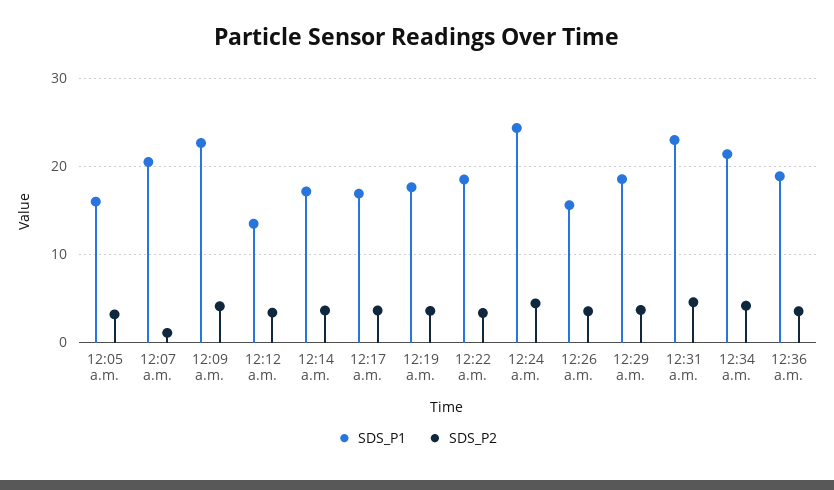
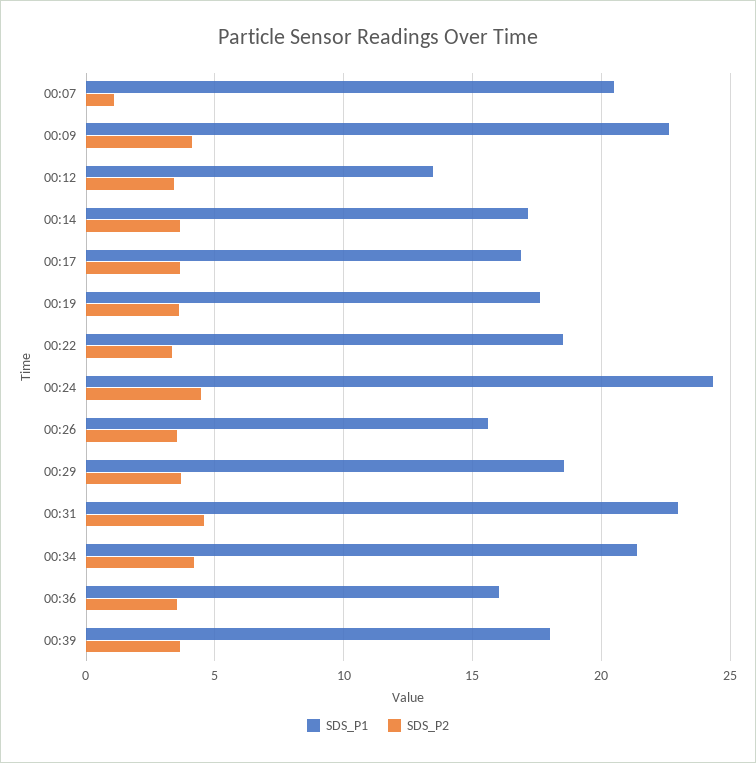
SDS_P1, 12:05 a.m.: 16 -> none
SDS_P2, 12:05 a.m.: 3 -> none
SDS_P1, 12:36 a.m.: 19 -> 16
SDS_P1, 00:39: none -> 18
SDS_P2, 00:39: none -> 3.5

